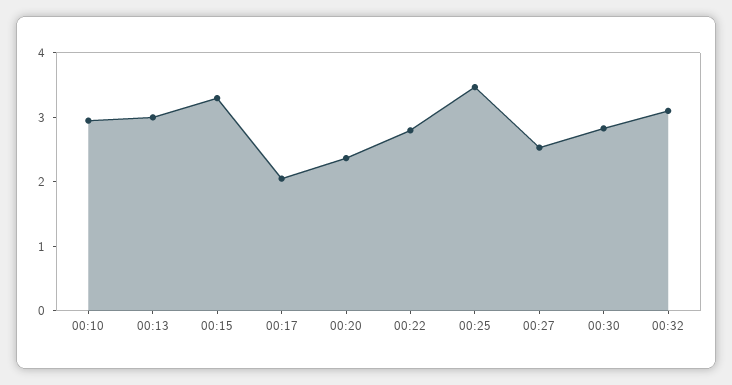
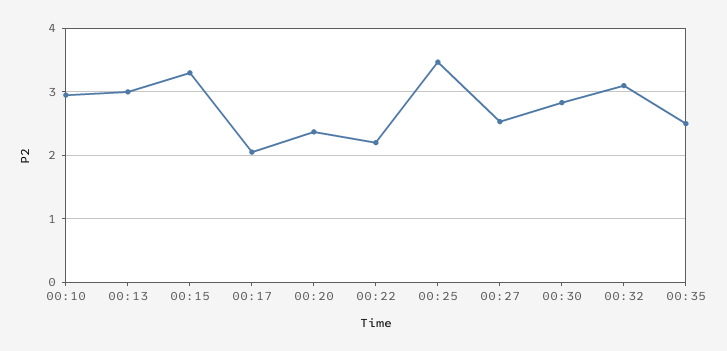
00:22: 2.8 -> 2.2
00:35: none -> 2.5

